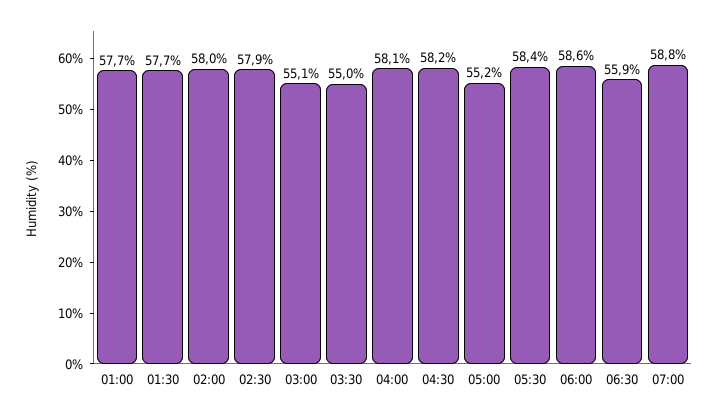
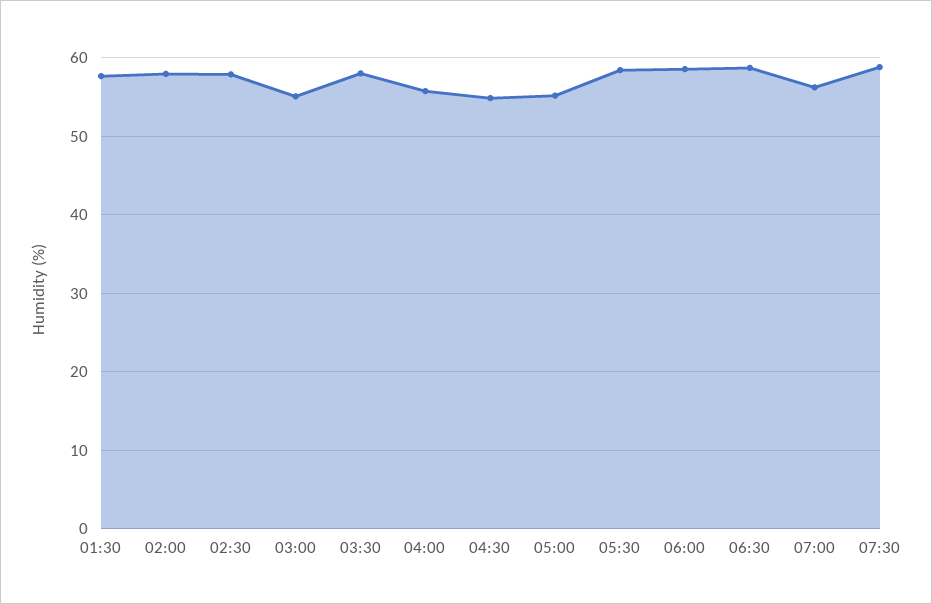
01:00: 57.7 -> none
03:30: 55 -> 58
04:00: 58.1 -> 56
04:30: 58.2 -> 55
06:30: 55.9 -> 59
07:00: 58.8 -> 56
07:30: none -> 59

